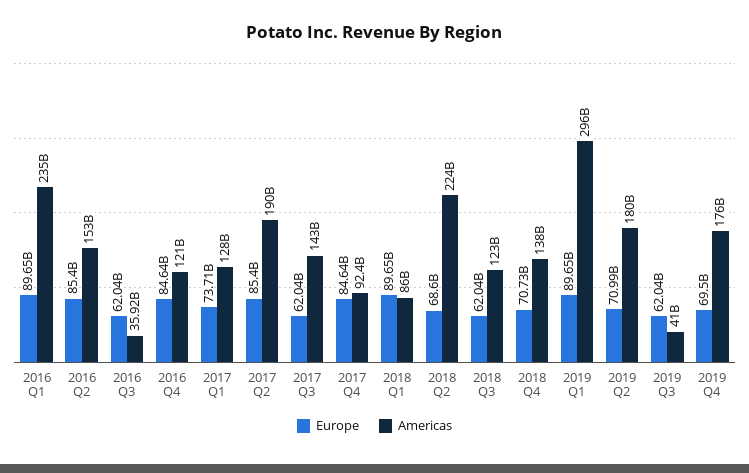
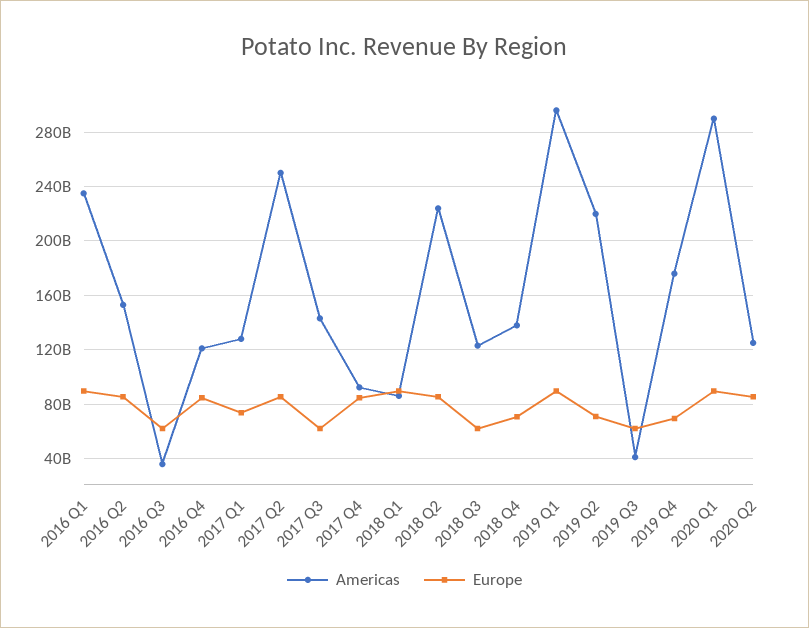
Americas, 2017 Q2: 190000000000 -> 250000000000
Europe, 2018 Q2: 68600000000 -> 85000000000
Americas, 2019 Q2: 180000000000 -> 220000000000
Americas, 2020 Q1: none -> 290000000000
Europe, 2020 Q1: none -> 90000000000
Americas, 2020 Q2: none -> 125000000000
Europe, 2020 Q2: none -> 85000000000

